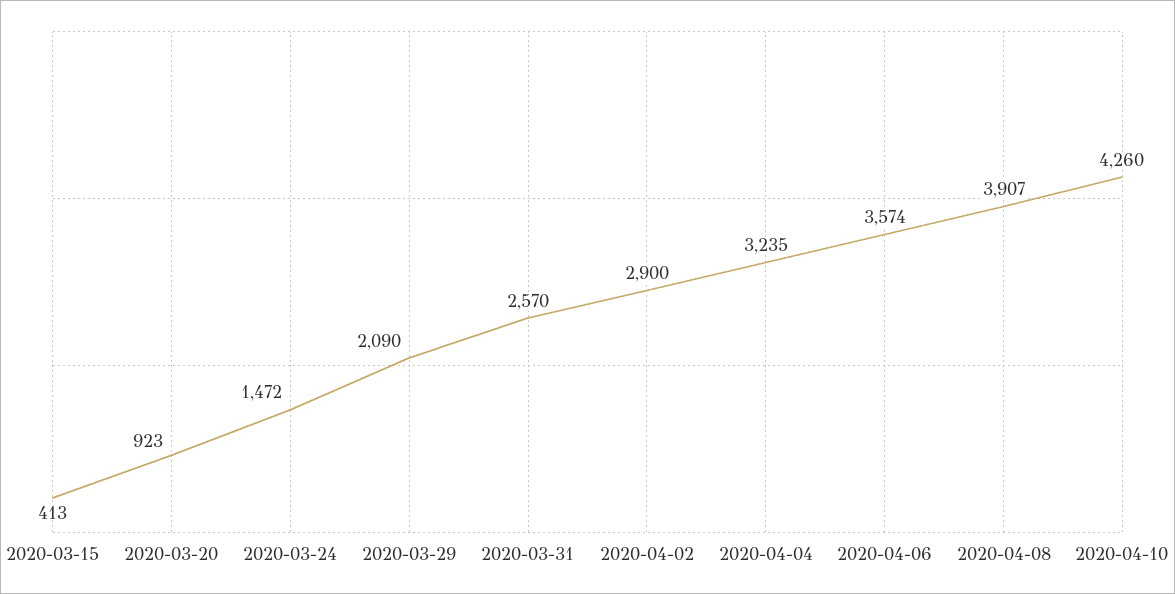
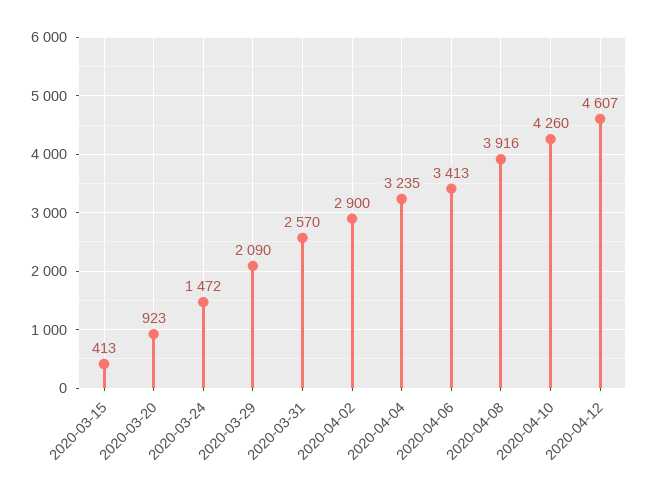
2020-04-06: 3574 -> 3413
2020-04-08: 3907 -> 3916
2020-04-12: none -> 4607

